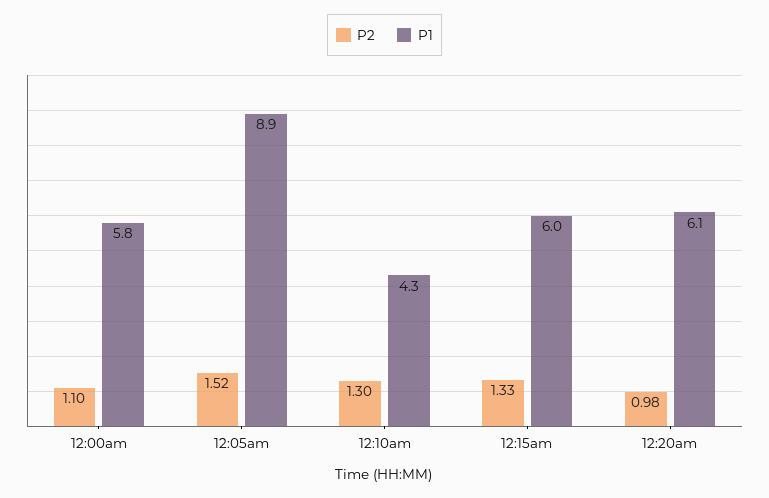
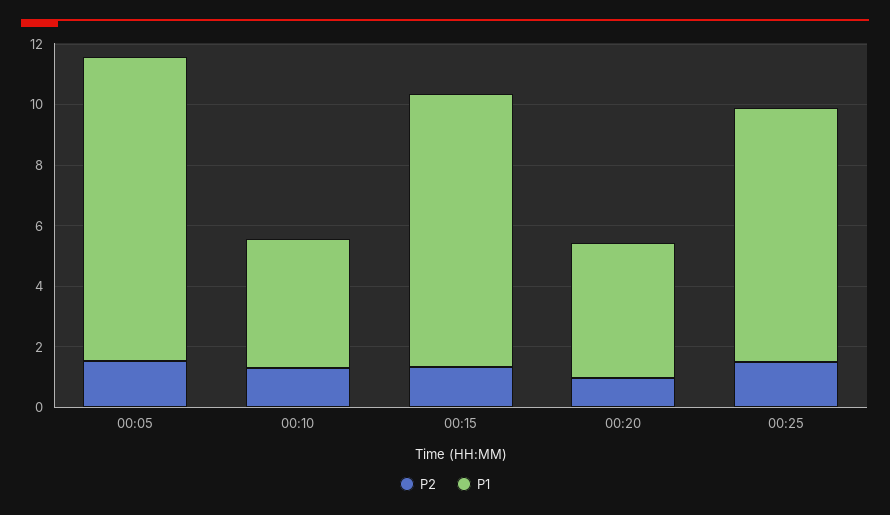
P2, 12:00am: 1.1 -> none
P1, 12:00am: 5.8 -> none
P1, 12:05am: 8.9 -> 10
P1, 12:15am: 6 -> 9
P1, 12:20am: 6.1 -> 4.5
P2, 00:25: none -> 1.5
P1, 00:25: none -> 8.5

